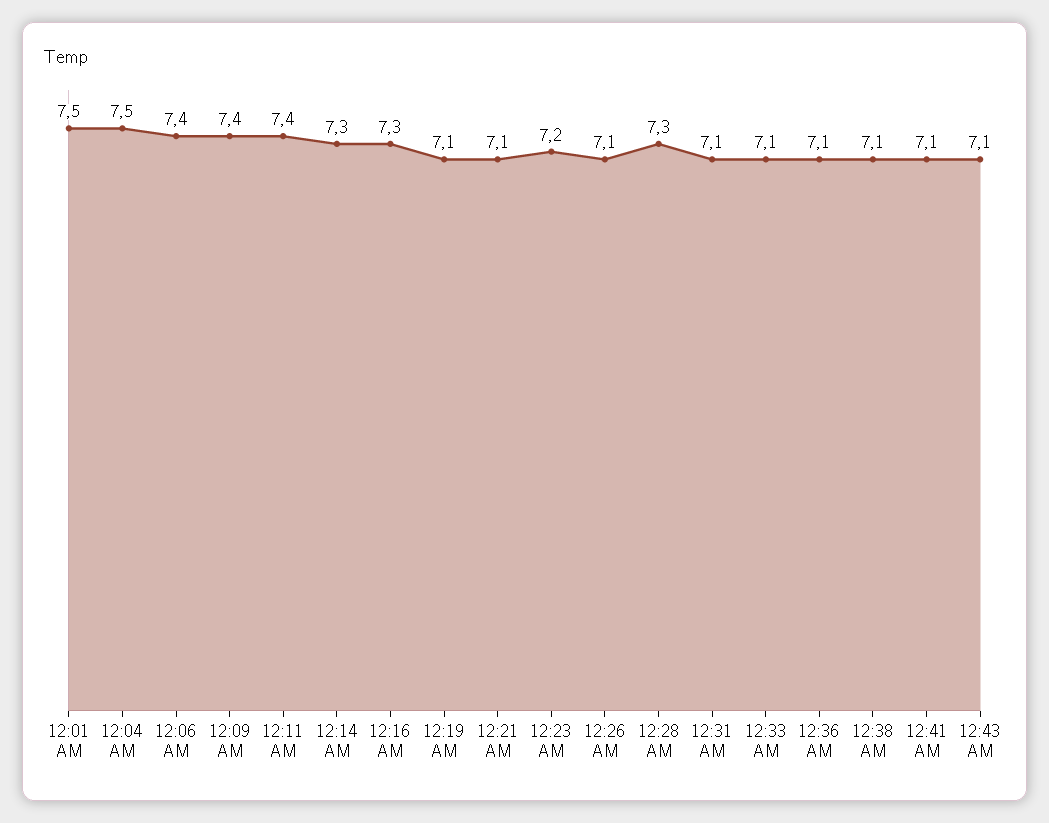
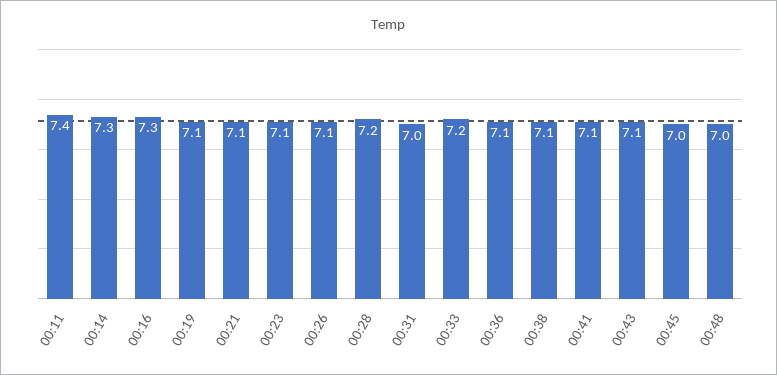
12:01 AM: 7.5 -> none
12:04 AM: 7.5 -> none
12:06 AM: 7.4 -> none
12:09 AM: 7.4 -> none
12:23 AM: 7.2 -> 7.1
12:28 AM: 7.3 -> 7.2
12:31 AM: 7.1 -> 7
12:33 AM: 7.1 -> 7.2
00:45: none -> 7
00:48: none -> 7

